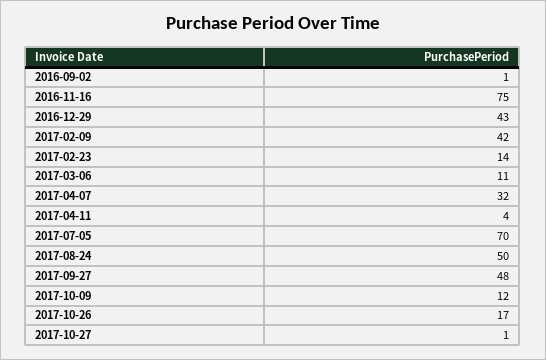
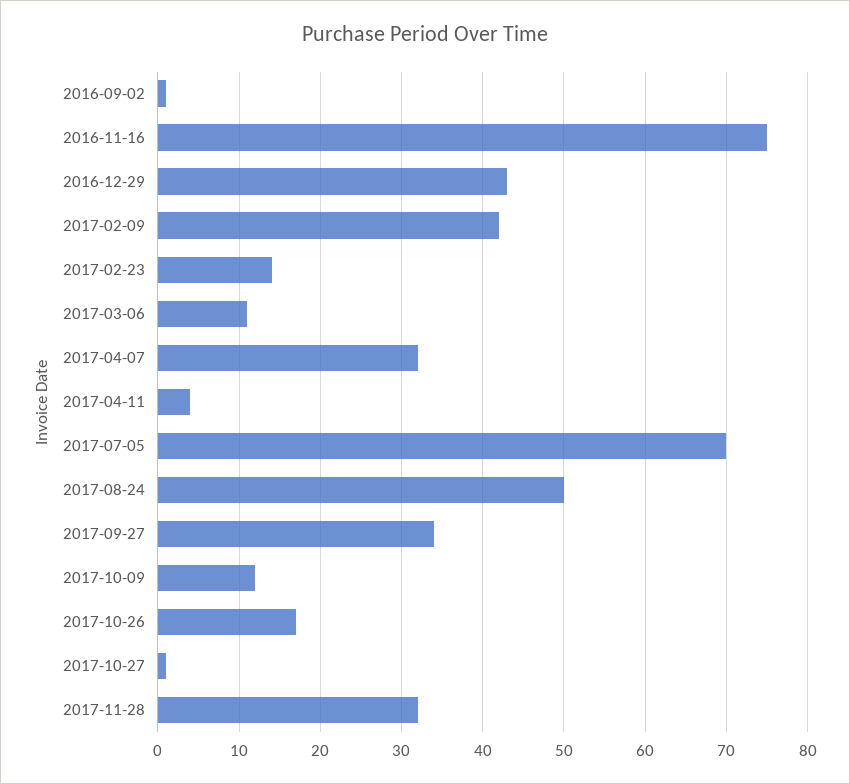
2017-09-27: 48 -> 34
2017-11-28: none -> 32

